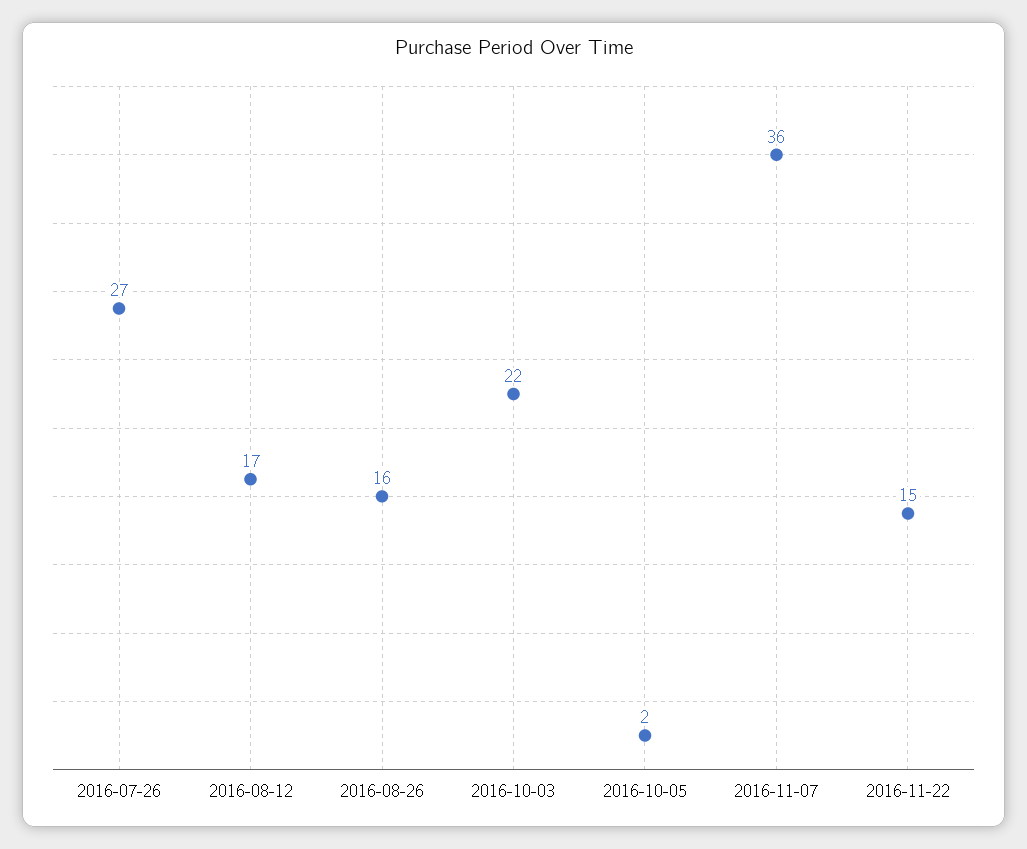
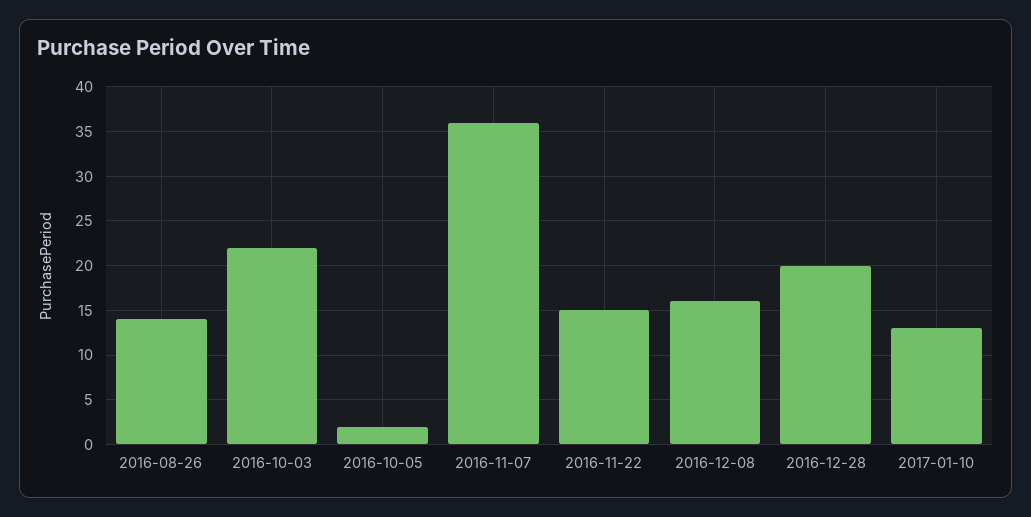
2016-07-26: 27 -> none
2016-08-12: 17 -> none
2016-08-26: 16 -> 14
2016-12-08: none -> 16
2016-12-28: none -> 20
2017-01-10: none -> 13

